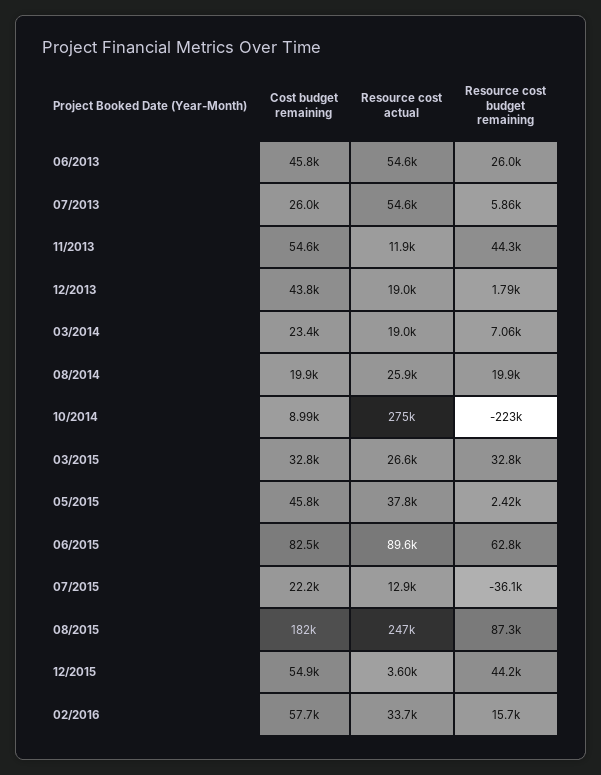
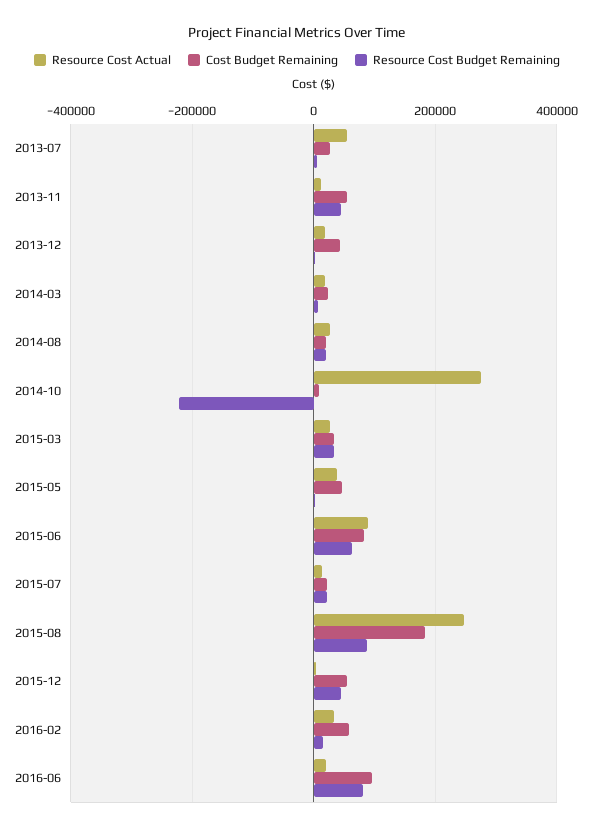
Cost budget remaining, 06/2013: 45800 -> none
Resource cost actual, 06/2013: 54600 -> none
Resource cost budget remaining, 06/2013: 26000 -> none
Resource cost budget remaining, 07/2015: -36100 -> 20000
Resource cost actual, 2016-06: none -> 20000
Cost budget remaining, 2016-06: none -> 100000
Resource cost budget remaining, 2016-06: none -> 80000

